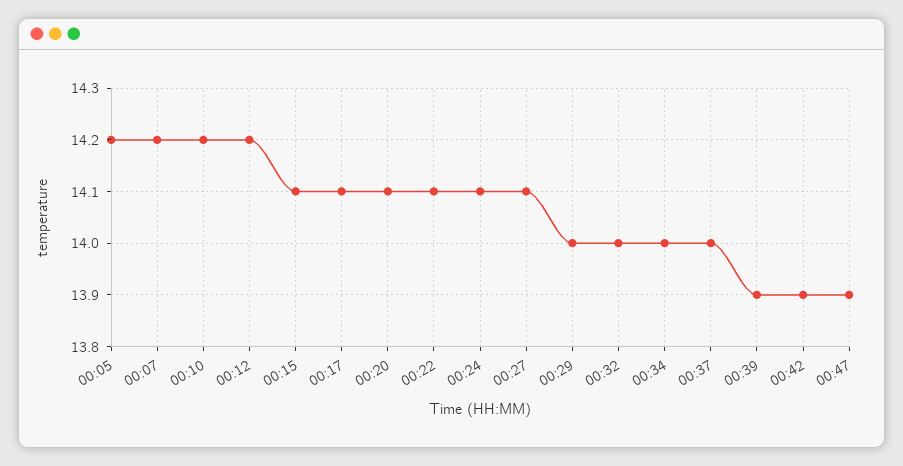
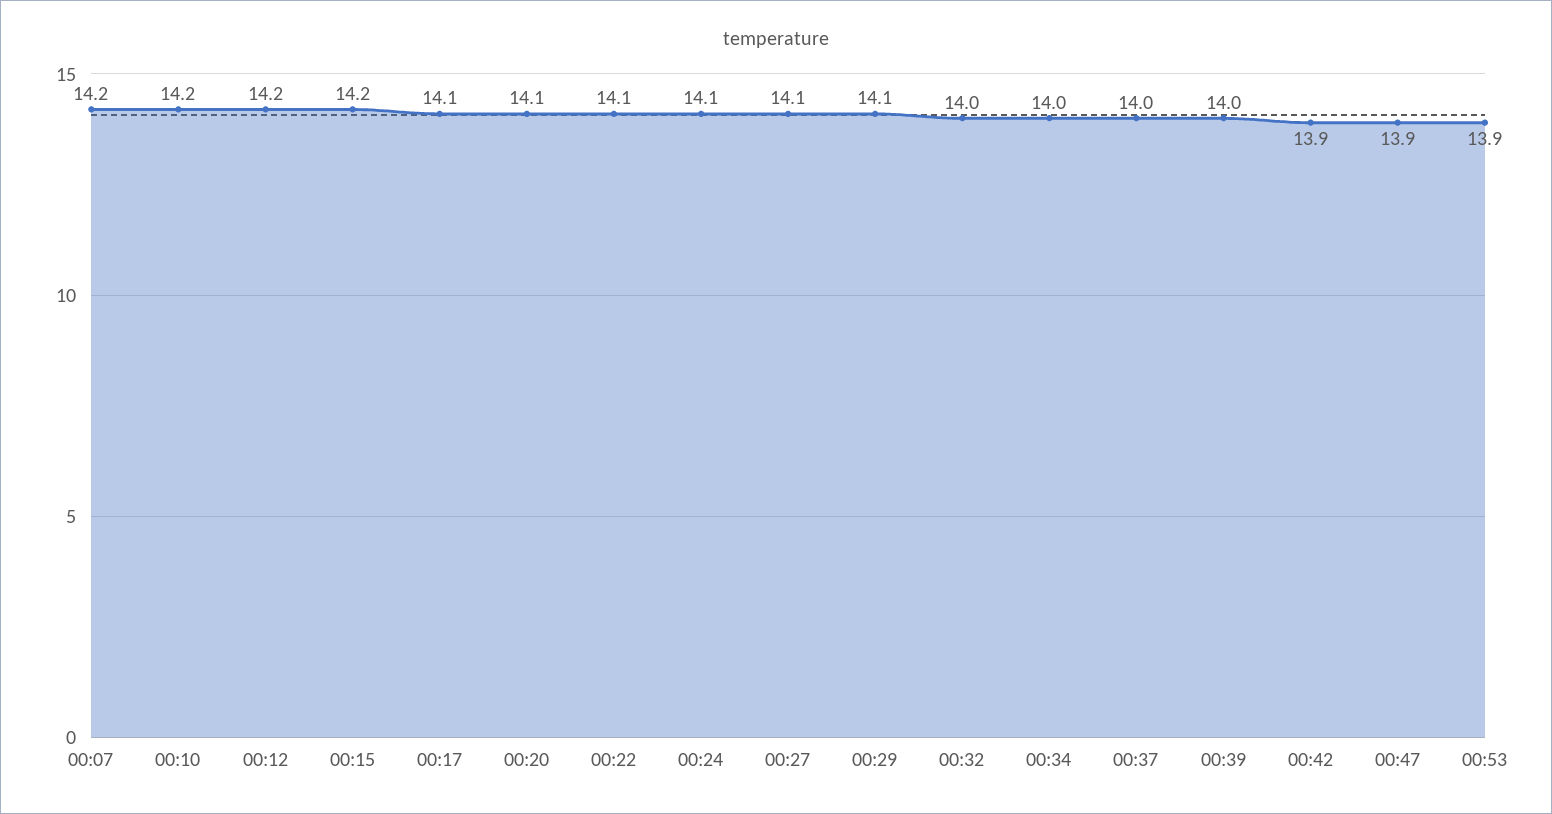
00:05: 14.2 -> none
00:15: 14.1 -> 14.2
00:29: 14 -> 14.1
00:39: 13.9 -> 14
00:53: none -> 13.9

